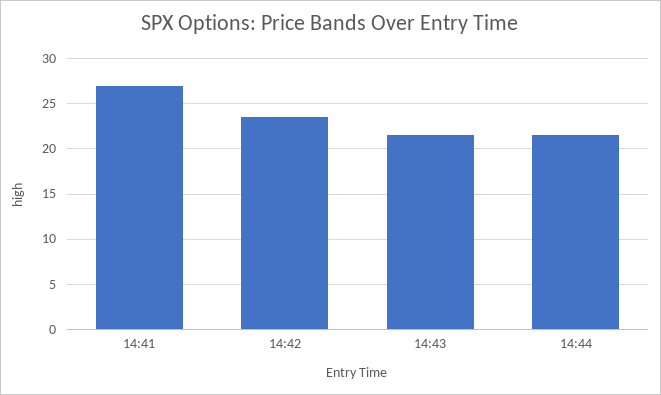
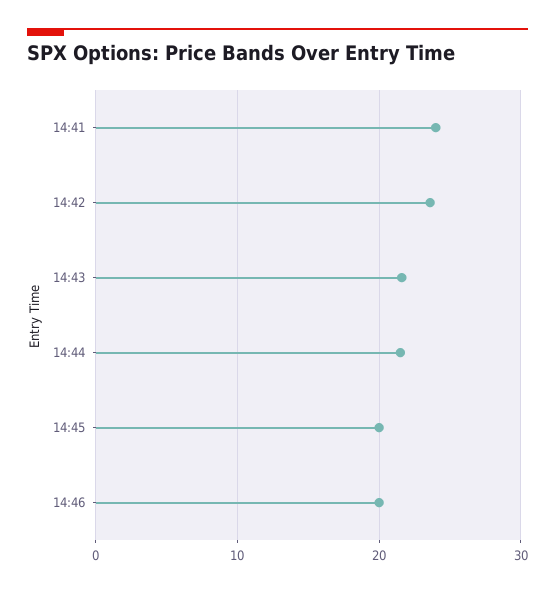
14:41: 27 -> 24
14:45: none -> 20
14:46: none -> 20

